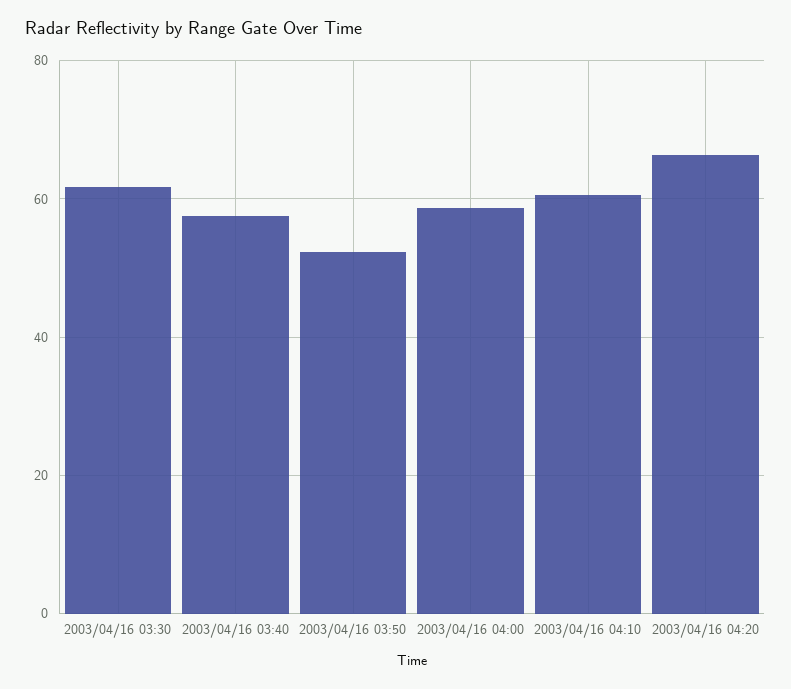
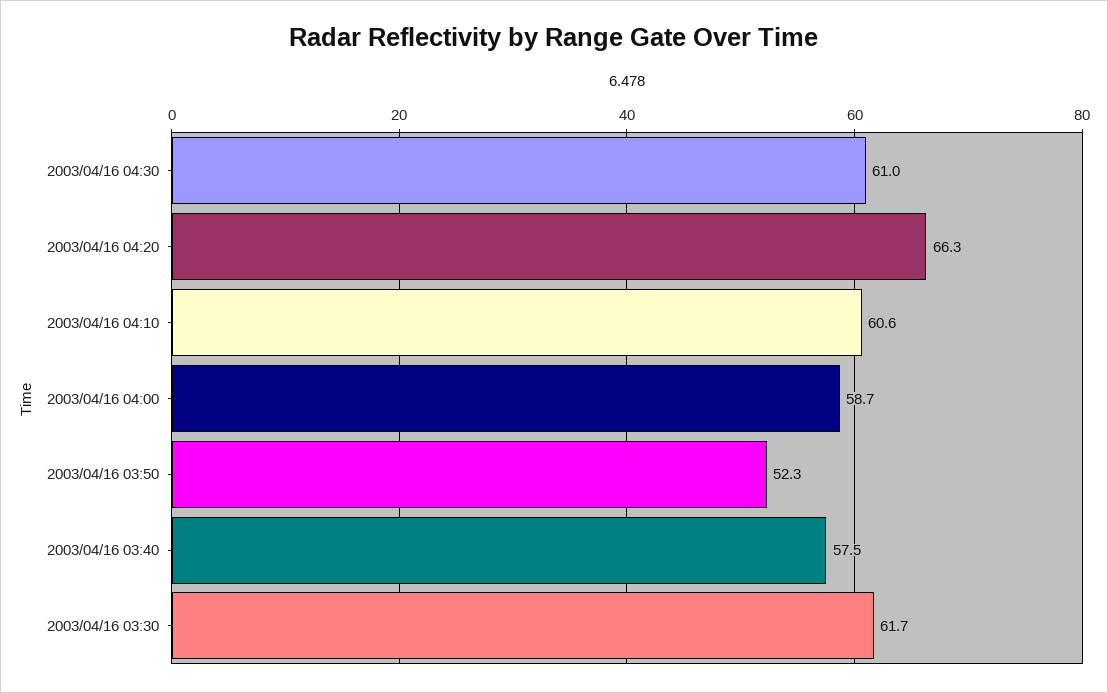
2003/04/16 04:30: none -> 61

